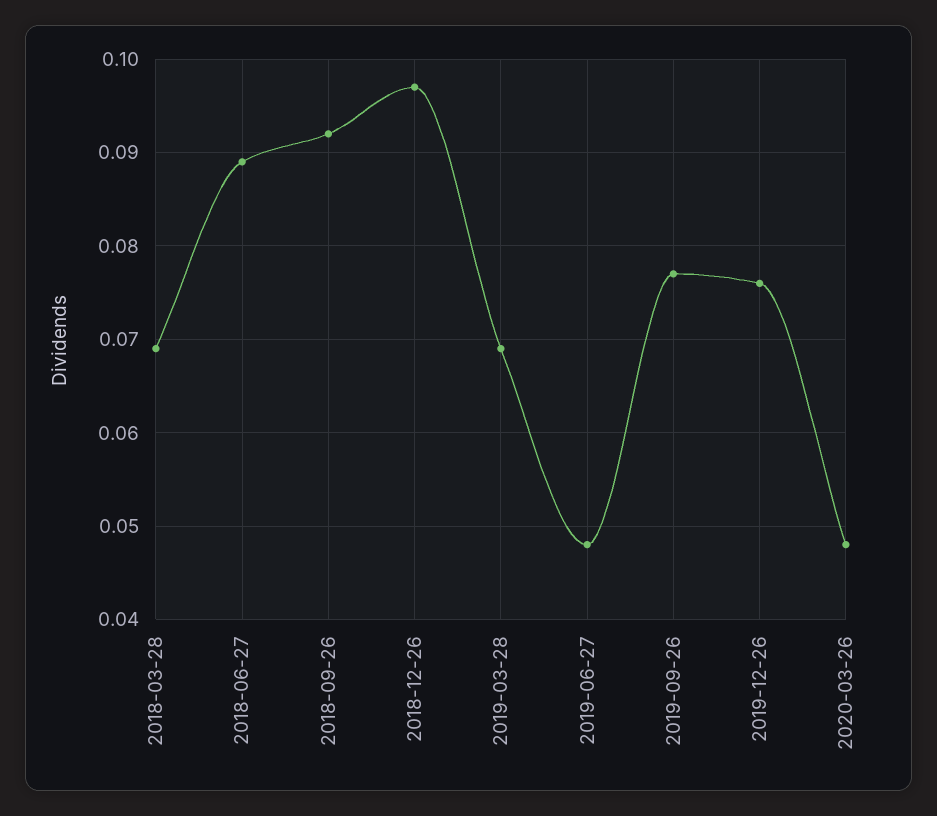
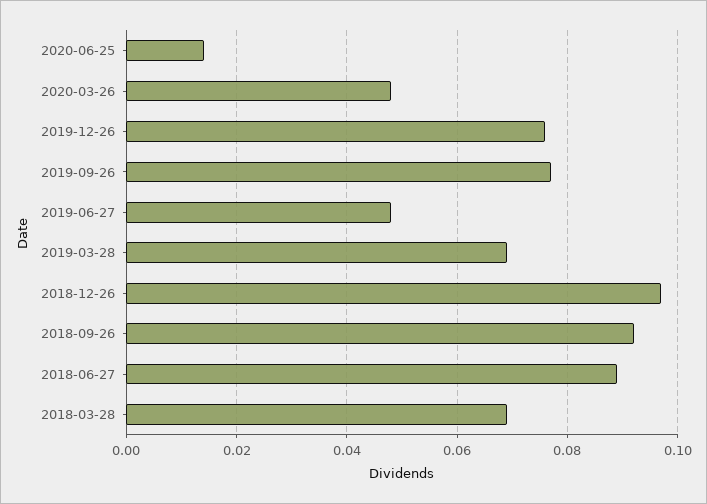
2020-06-25: none -> 0.015

